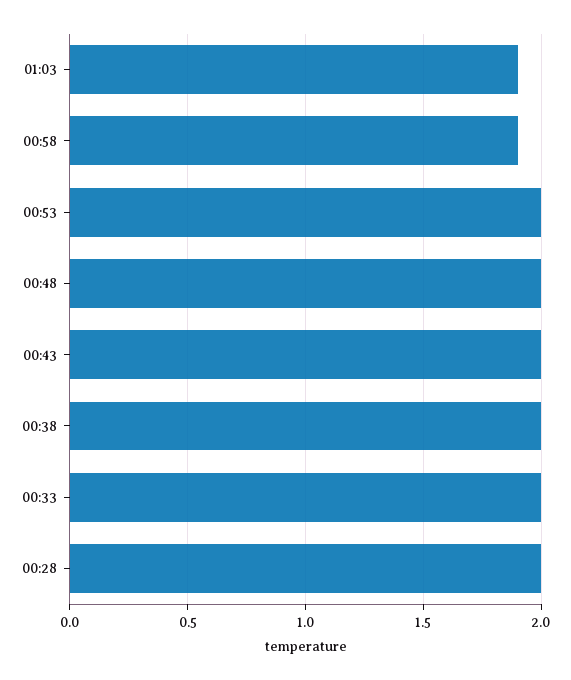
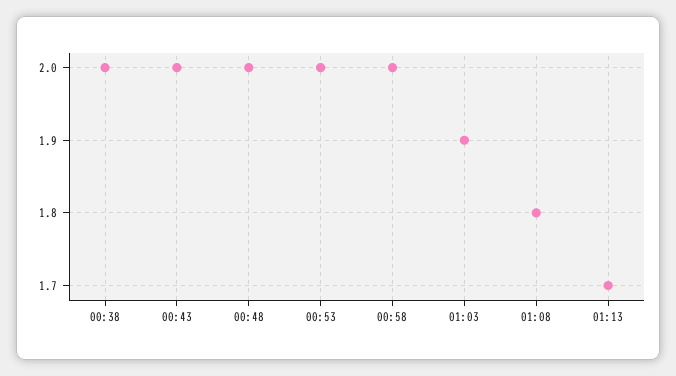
00:58: 1.9 -> 2
00:33: 2 -> none
00:28: 2 -> none
01:08: none -> 1.8
01:13: none -> 1.7

